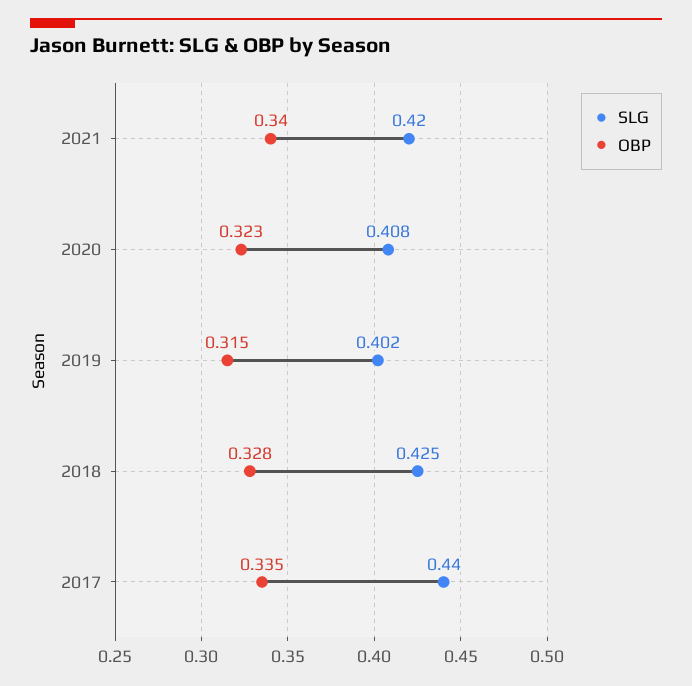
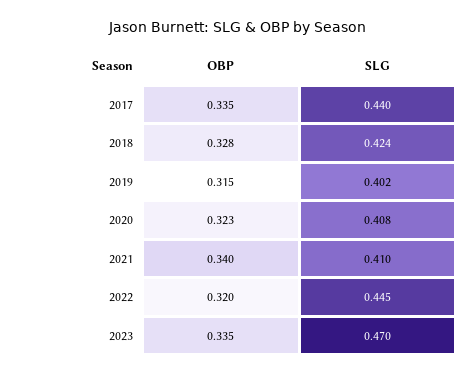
SLG, 2021: 0.42 -> 0.41
SLG, 2018: 0.425 -> 0.424
OBP, 2022: none -> 0.32
SLG, 2022: none -> 0.445
OBP, 2023: none -> 0.335
SLG, 2023: none -> 0.47

